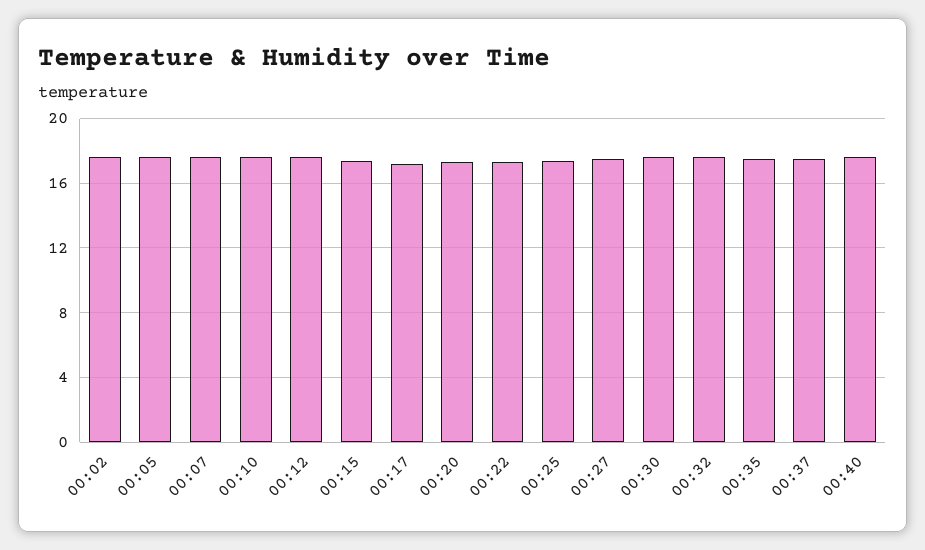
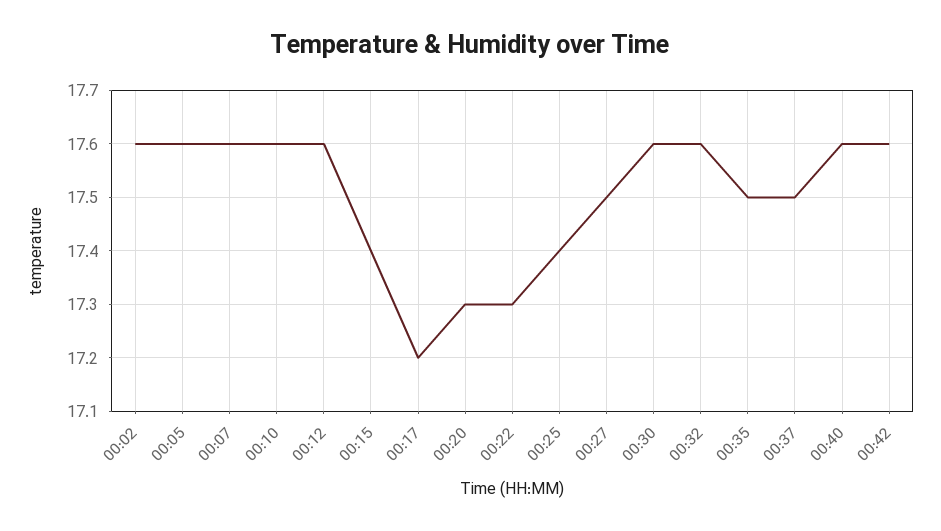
00:42: none -> 17.6

